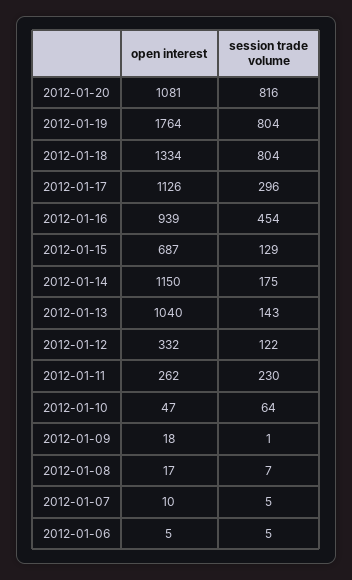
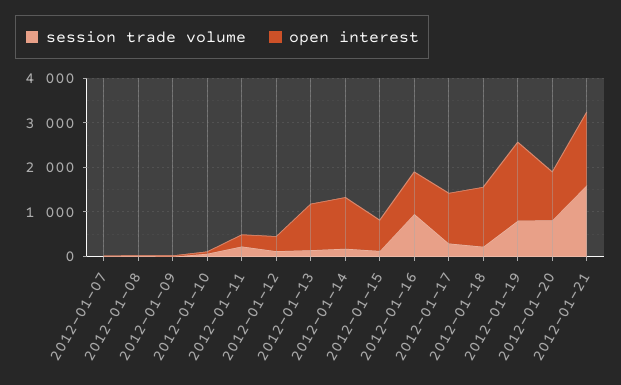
session trade volume, 2012-01-18: 804 -> 200
session trade volume, 2012-01-16: 454 -> 1000
open interest, 2012-01-06: 5 -> none
session trade volume, 2012-01-06: 5 -> none
session trade volume, 2012-01-21: none -> 1600
open interest, 2012-01-21: none -> 1600

